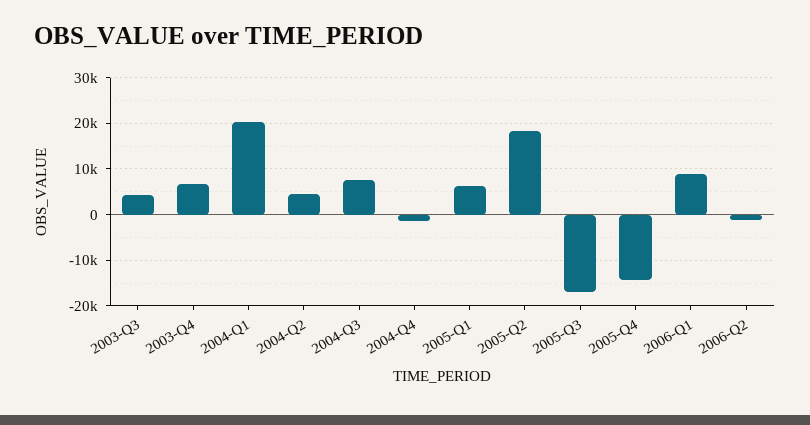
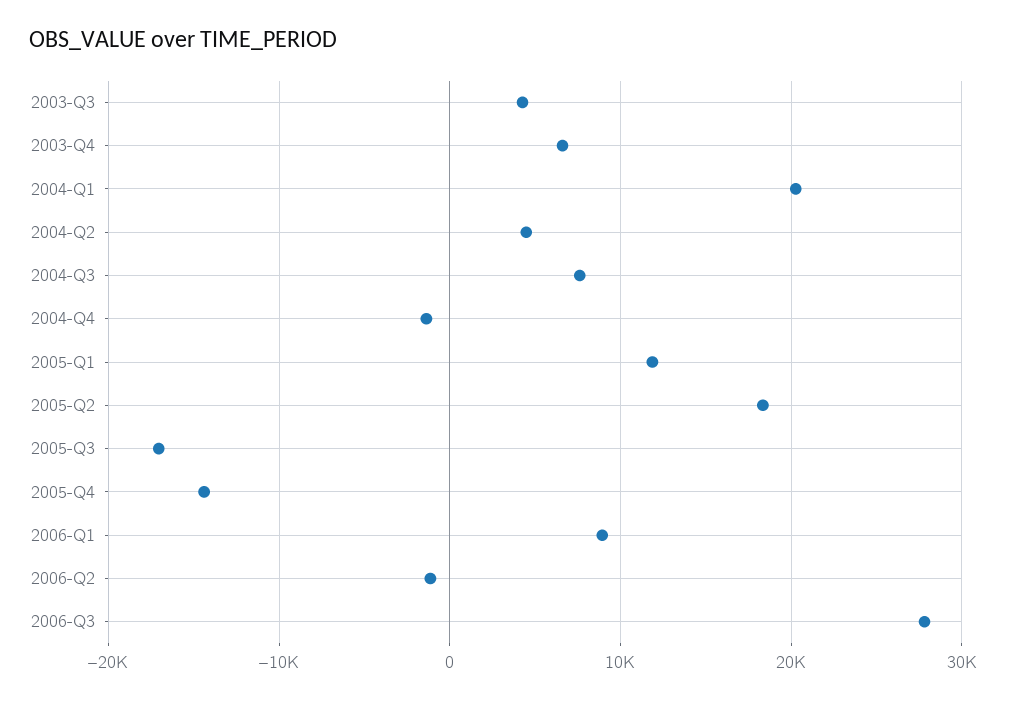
2005-Q1: 6000 -> 12000
2006-Q3: none -> 28000

